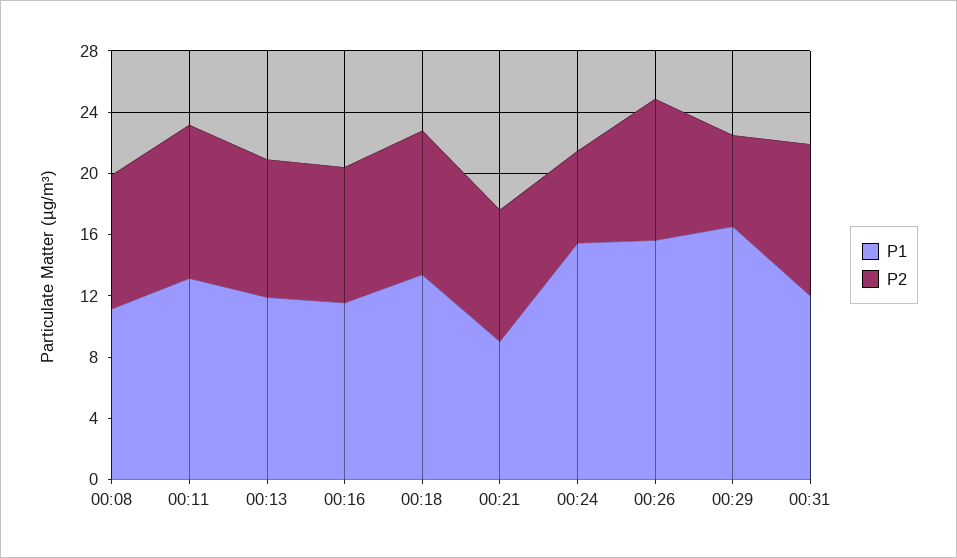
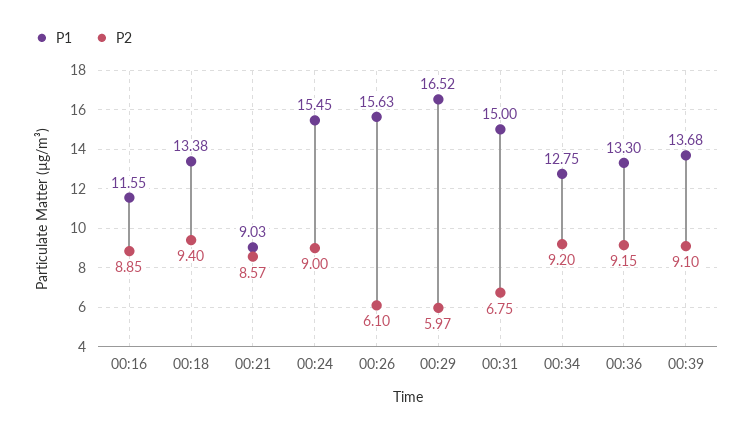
P1, 00:08: 11 -> none
P2, 00:08: 9 -> none
P1, 00:11: 13 -> none
P2, 00:11: 10 -> none
P1, 00:13: 12 -> none
P2, 00:13: 9 -> none
P2, 00:24: 6 -> 9
P2, 00:26: 9 -> 6.1
P1, 00:31: 12 -> 15
P2, 00:31: 10 -> 6.75
P1, 00:34: none -> 12.75
P2, 00:34: none -> 9.2
P1, 00:36: none -> 13.3
P2, 00:36: none -> 9.15
P1, 00:39: none -> 13.68
P2, 00:39: none -> 9.1

